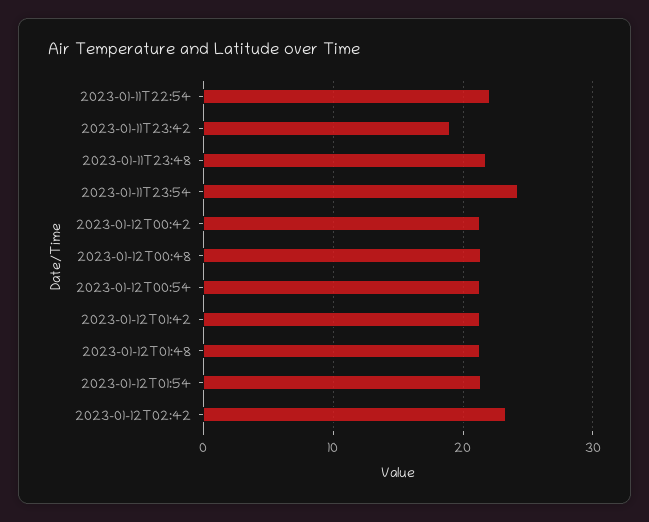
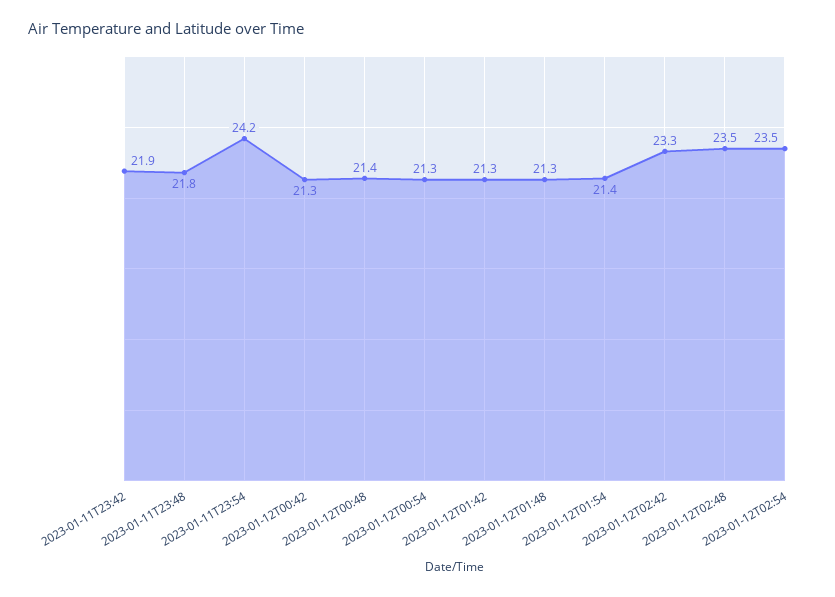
2023-01-11T22:54: 22 -> none
2023-01-11T23:42: 19 -> 21.9
2023-01-12T02:48: none -> 23.5
2023-01-12T02:54: none -> 23.5

